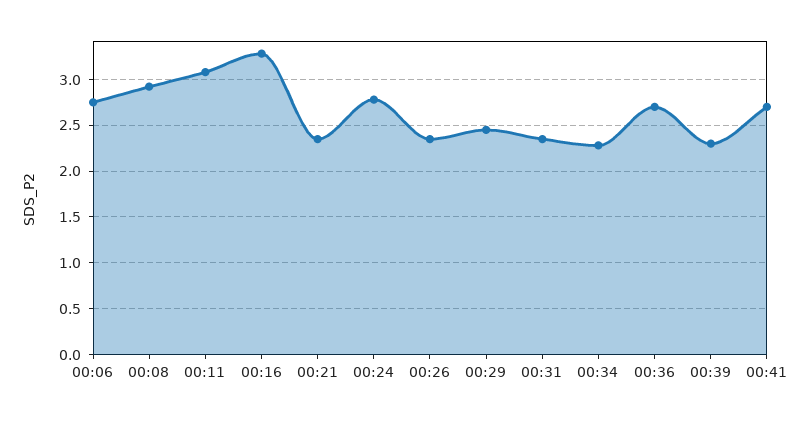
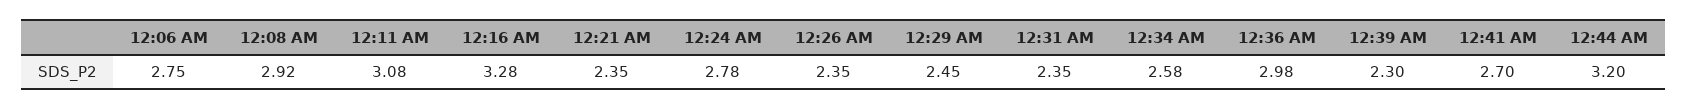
00:34: 2.3 -> 2.58
00:36: 2.7 -> 2.98
12:44 AM: none -> 3.2

